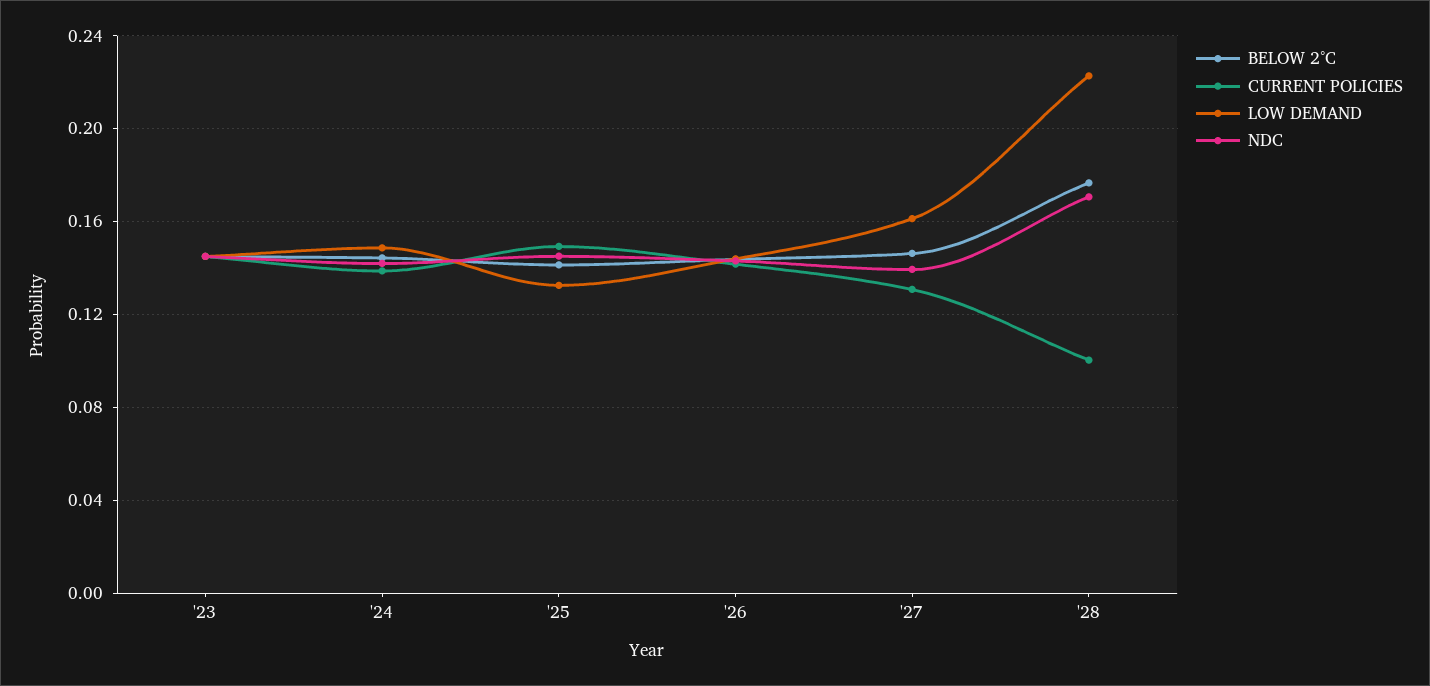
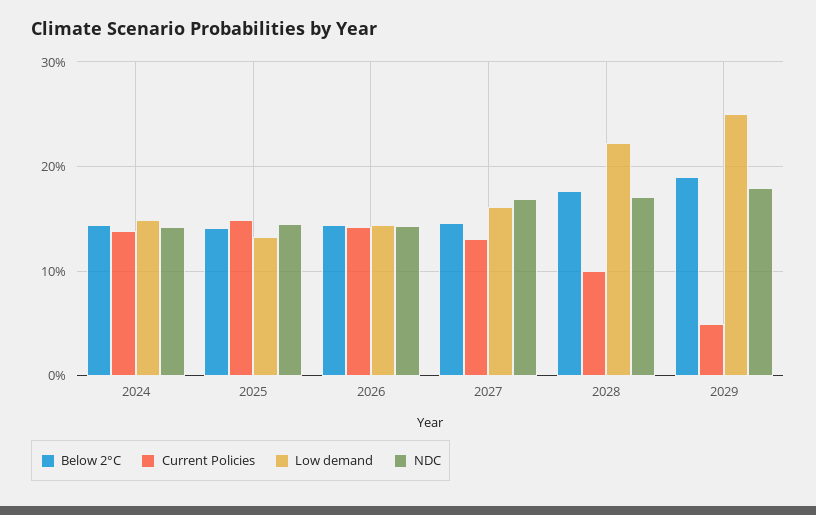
BELOW 2°C, '23: 0.145 -> none
CURRENT POLICIES, '23: 0.145 -> none
LOW DEMAND, '23: 0.145 -> none
NDC, '23: 0.145 -> none
NDC, '27: 0.14 -> 0.17
BELOW 2°C, 2029: none -> 0.19
CURRENT POLICIES, 2029: none -> 0.05
LOW DEMAND, 2029: none -> 0.25
NDC, 2029: none -> 0.18

